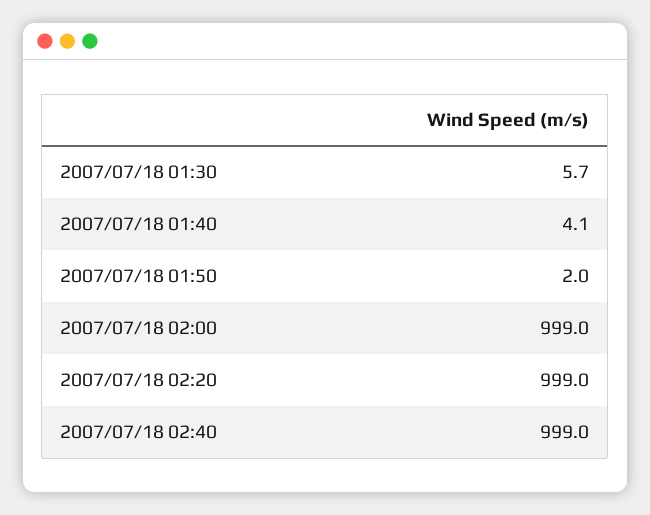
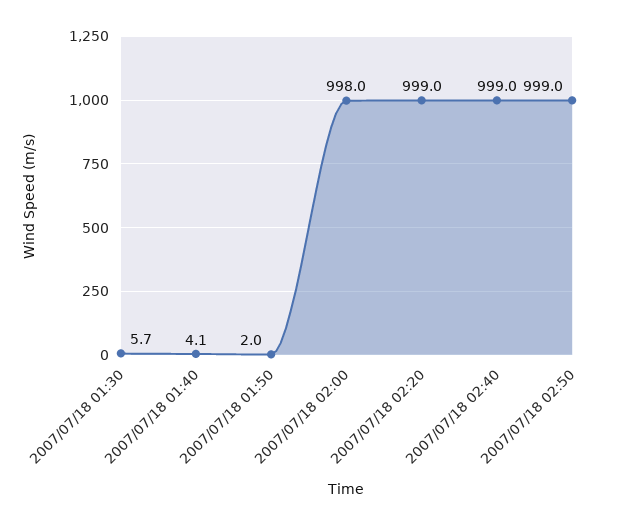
2007/07/18 02:00: 999 -> 998
2007/07/18 02:50: none -> 999

